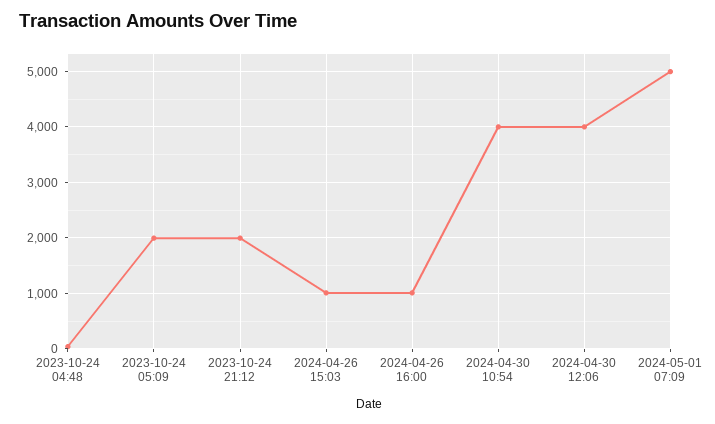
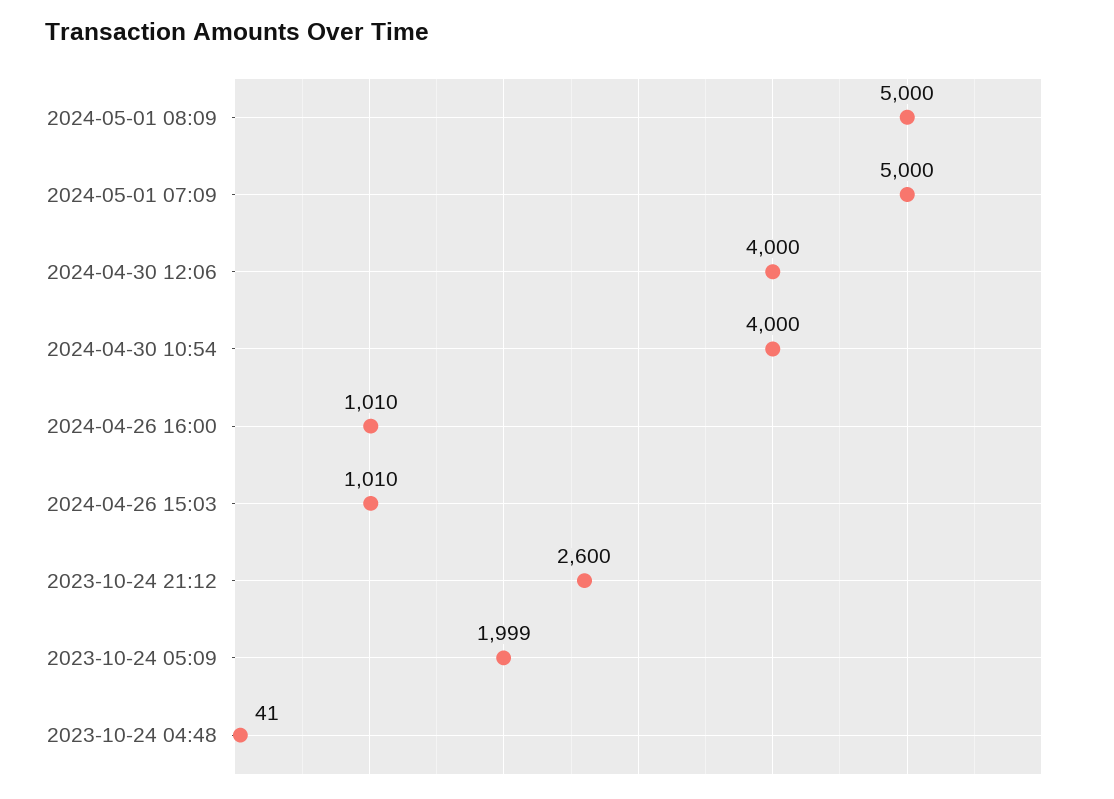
2023-10-24 21:12: 2000 -> 2600
2024-05-01 08:09: none -> 5000

